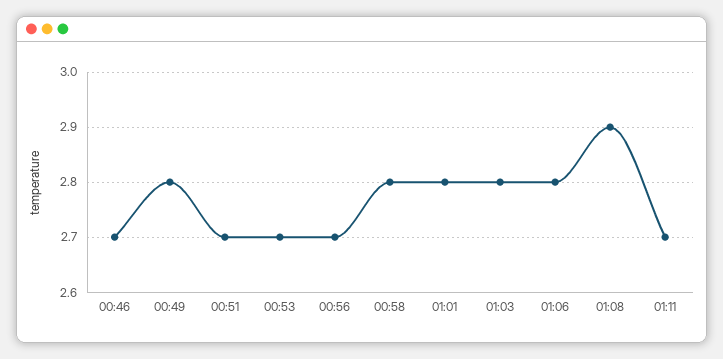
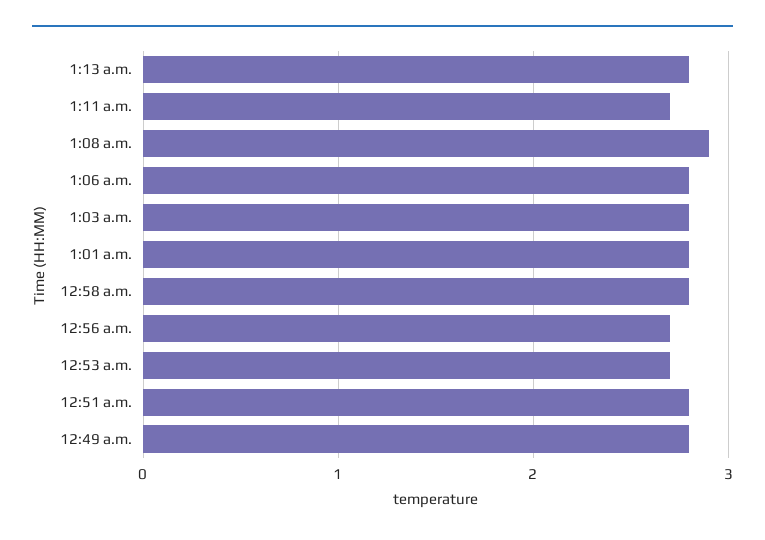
00:46: 2.7 -> none
00:51: 2.7 -> 2.8
1:13 a.m.: none -> 2.8

